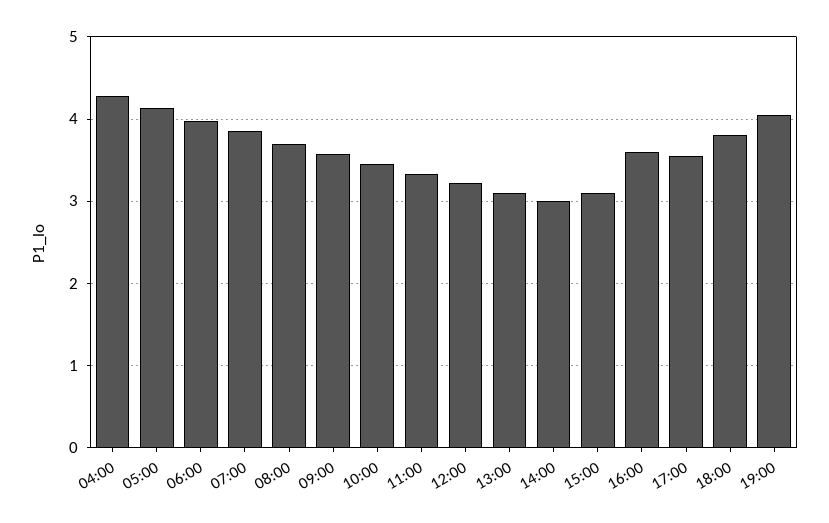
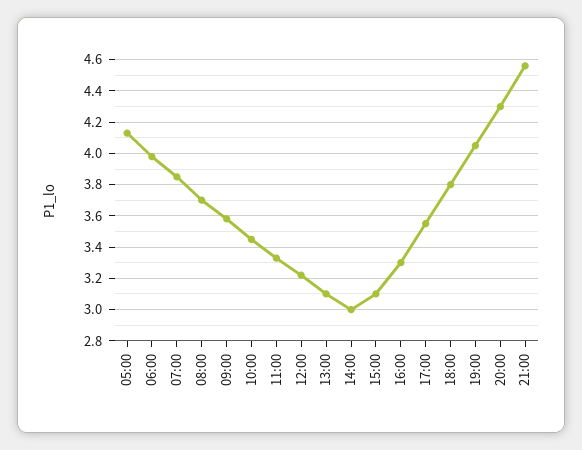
04:00: 4.3 -> none
16:00: 3.6 -> 3.3
20:00: none -> 4.3
21:00: none -> 4.55

